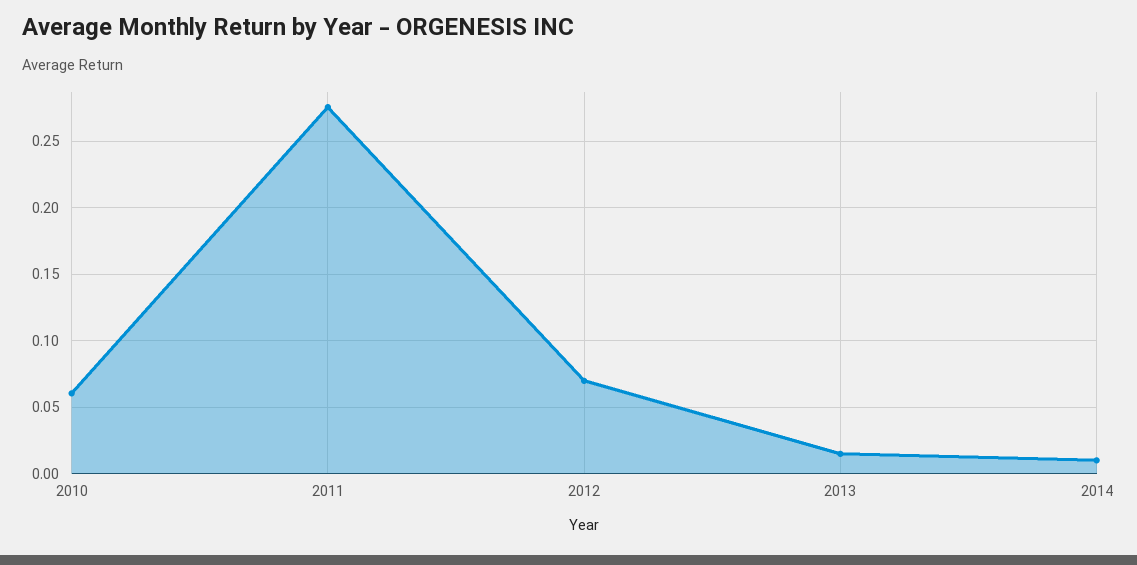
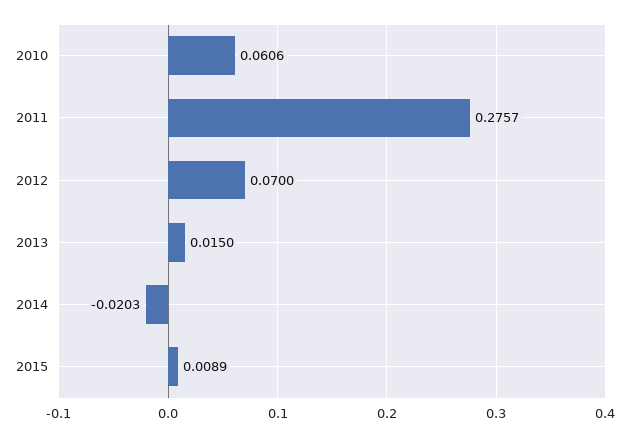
2014: 0.01 -> -0.0203
2015: none -> 0.0089

